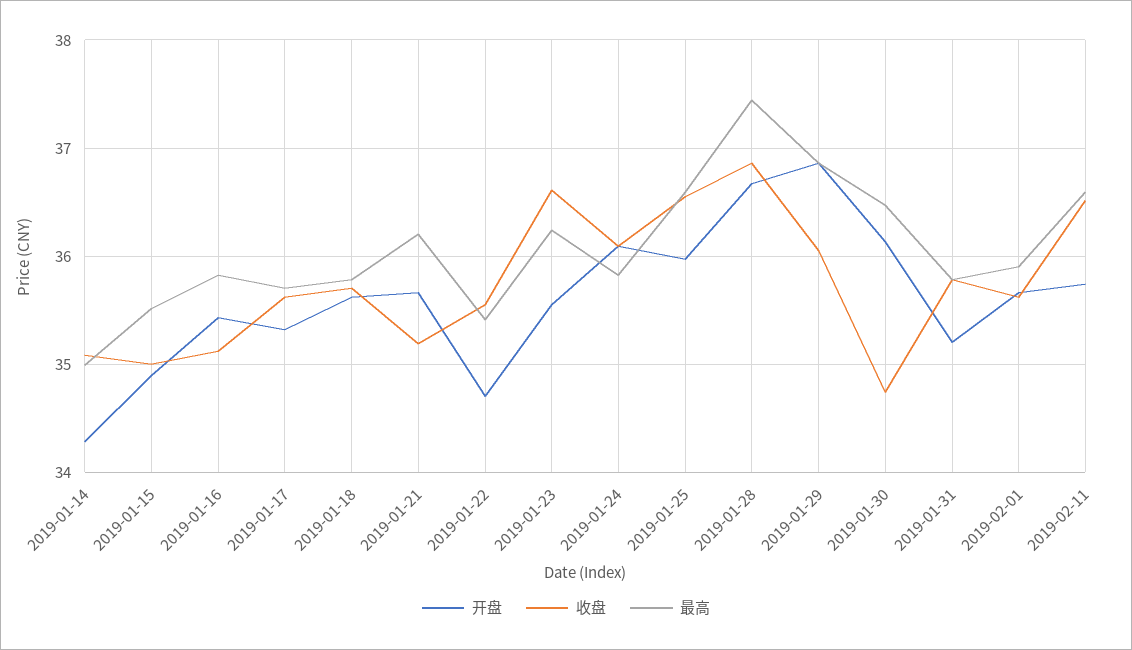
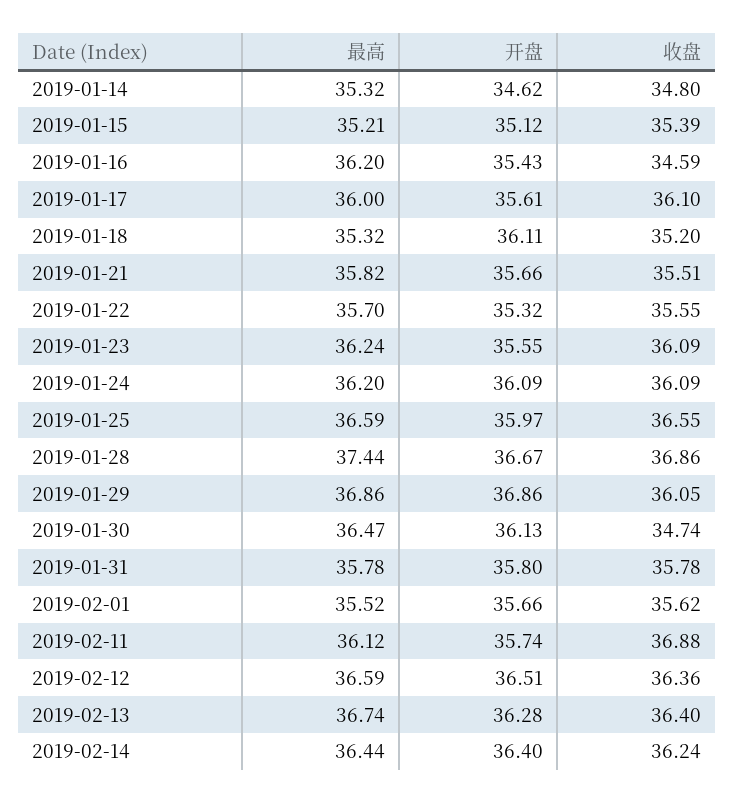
开盘, 2019-01-14: 34.3 -> 34.62
收盘, 2019-01-14: 35.1 -> 34.8
最高, 2019-01-14: 35 -> 35.32
开盘, 2019-01-15: 34.9 -> 35.12
收盘, 2019-01-15: 35 -> 35.39
最高, 2019-01-15: 35.5 -> 35.21
收盘, 2019-01-16: 35.1 -> 34.59
最高, 2019-01-16: 35.8 -> 36.2
开盘, 2019-01-17: 35.3 -> 35.61
收盘, 2019-01-17: 35.6 -> 36.1
最高, 2019-01-17: 35.7 -> 36
开盘, 2019-01-18: 35.6 -> 36.11
收盘, 2019-01-18: 35.7 -> 35.2
最高, 2019-01-18: 35.8 -> 35.32
收盘, 2019-01-21: 35.2 -> 35.51
最高, 2019-01-21: 36.2 -> 35.82
开盘, 2019-01-22: 34.7 -> 35.32
最高, 2019-01-22: 35.4 -> 35.7
收盘, 2019-01-23: 36.6 -> 36.09
最高, 2019-01-24: 35.8 -> 36.2
开盘, 2019-01-31: 35.2 -> 35.8
最高, 2019-02-01: 35.9 -> 35.52
收盘, 2019-02-11: 36.5 -> 36.88
最高, 2019-02-11: 36.6 -> 36.12
最高, 2019-02-12: none -> 36.59
开盘, 2019-02-12: none -> 36.51
收盘, 2019-02-12: none -> 36.36
最高, 2019-02-13: none -> 36.74
开盘, 2019-02-13: none -> 36.28
收盘, 2019-02-13: none -> 36.4
最高, 2019-02-14: none -> 36.44
开盘, 2019-02-14: none -> 36.4
收盘, 2019-02-14: none -> 36.24

